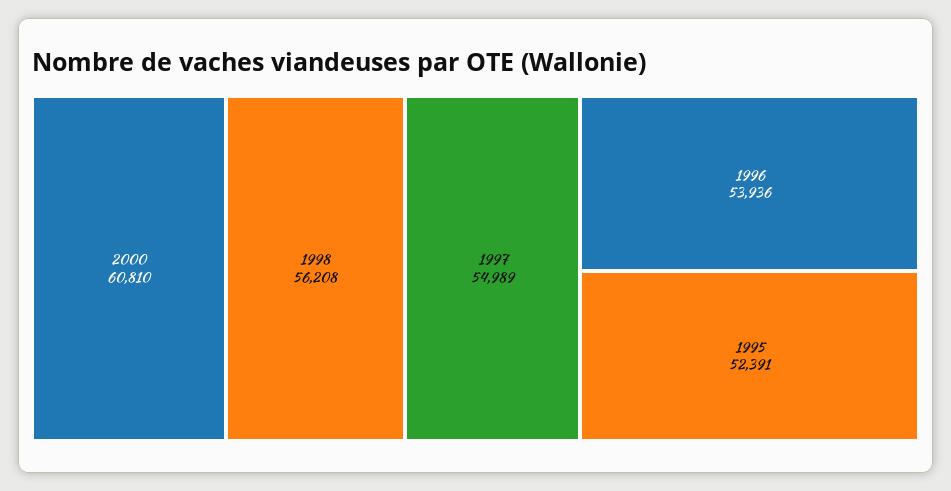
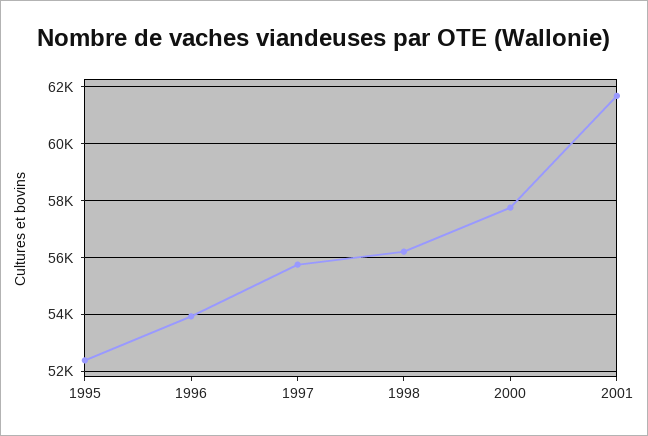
2000: 60810 -> 57750
1997: 54989 -> 55750
2001: none -> 61750

